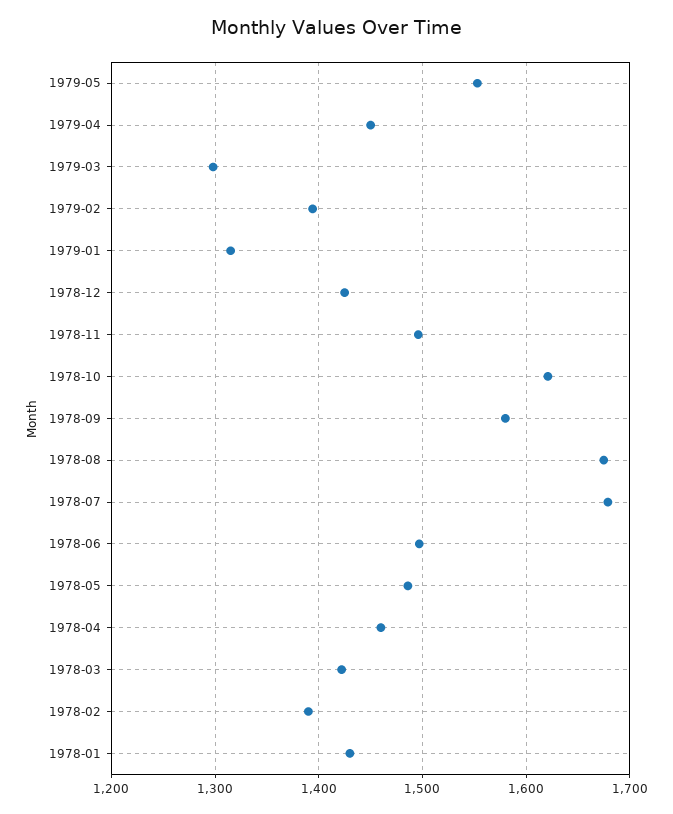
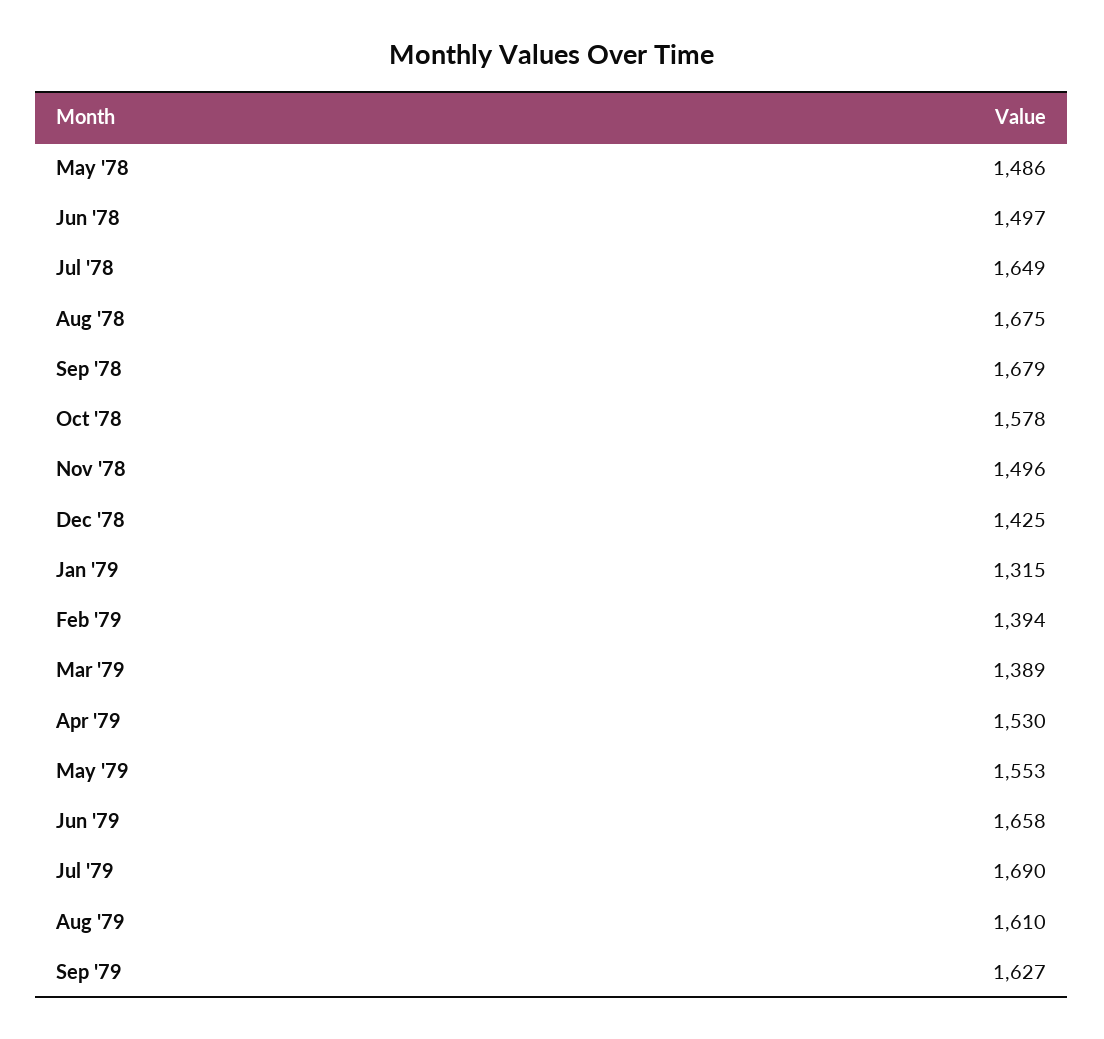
1979-04: 1450 -> 1530
1979-03: 1300 -> 1389
1978-10: 1620 -> 1578
1978-09: 1580 -> 1679
1978-07: 1680 -> 1649
1978-04: 1460 -> none
1978-03: 1420 -> none
1978-02: 1390 -> none
1978-01: 1430 -> none
Jun '79: none -> 1658
Jul '79: none -> 1690
Aug '79: none -> 1610
Sep '79: none -> 1627

